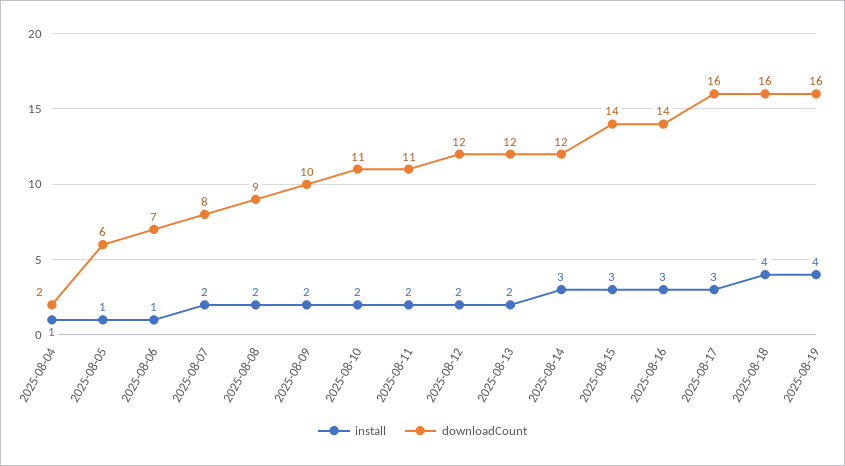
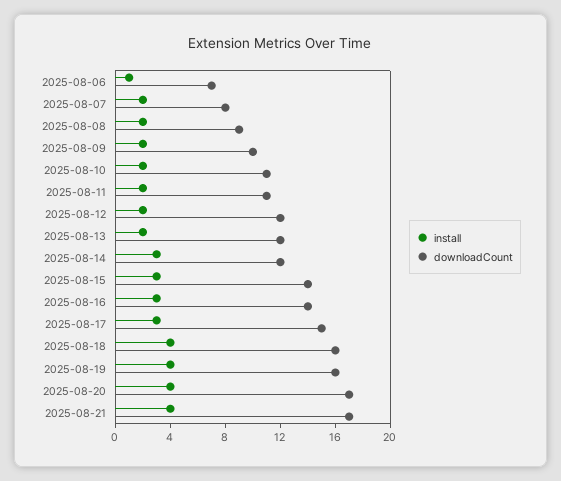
install, 2025-08-04: 1 -> none
downloadCount, 2025-08-04: 2 -> none
install, 2025-08-05: 1 -> none
downloadCount, 2025-08-05: 6 -> none
downloadCount, 2025-08-17: 16 -> 15
install, 2025-08-20: none -> 4
downloadCount, 2025-08-20: none -> 17
install, 2025-08-21: none -> 4
downloadCount, 2025-08-21: none -> 17

